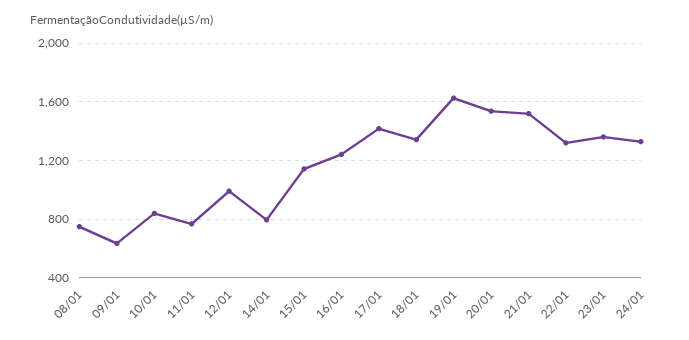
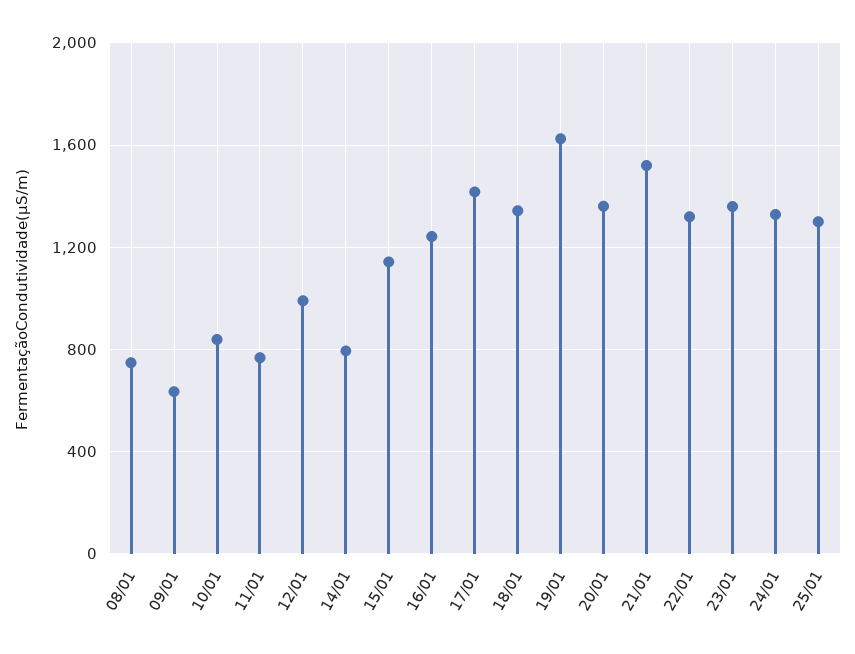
20/01: 1550 -> 1350
25/01: none -> 1300

